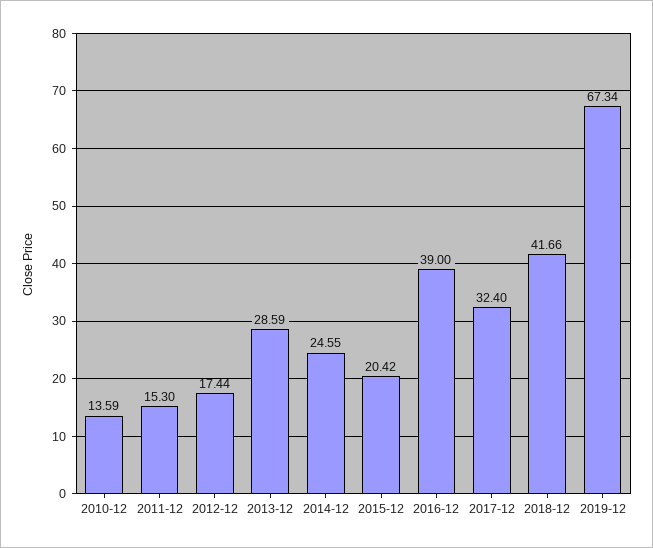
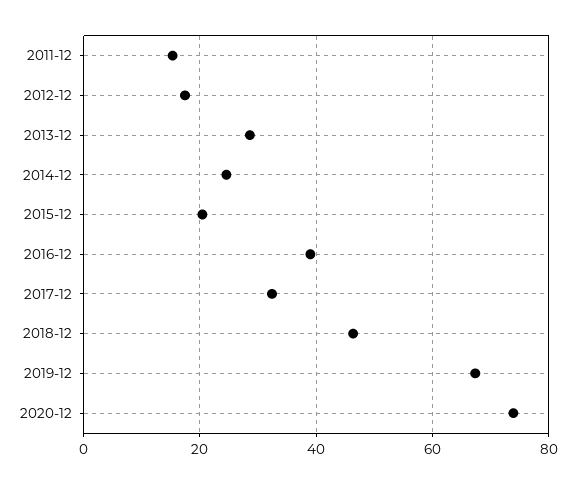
2010-12: 13.59 -> none
2018-12: 41.66 -> 46
2020-12: none -> 74

